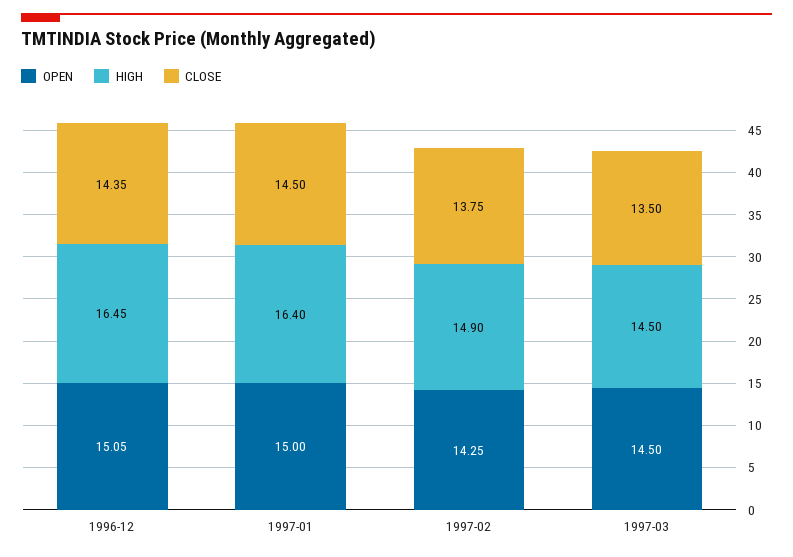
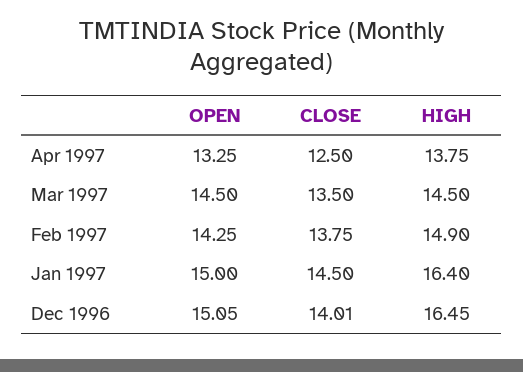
CLOSE, 1996-12: 14.35 -> 14.01
OPEN, Apr 1997: none -> 13.25
CLOSE, Apr 1997: none -> 12.5
HIGH, Apr 1997: none -> 13.75

